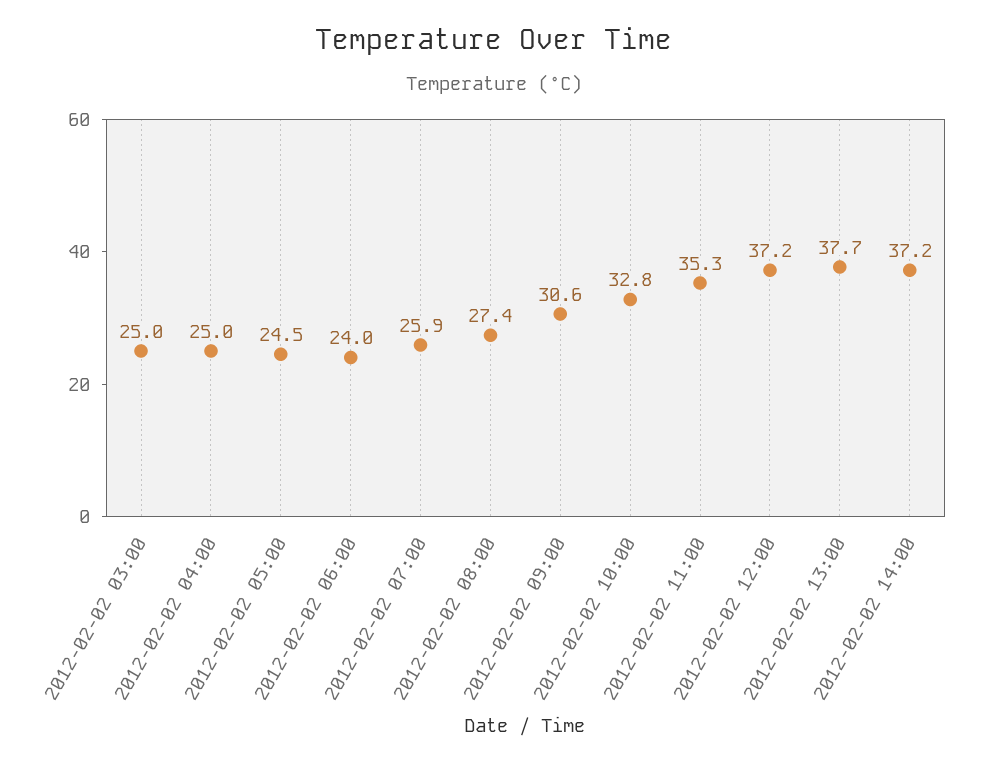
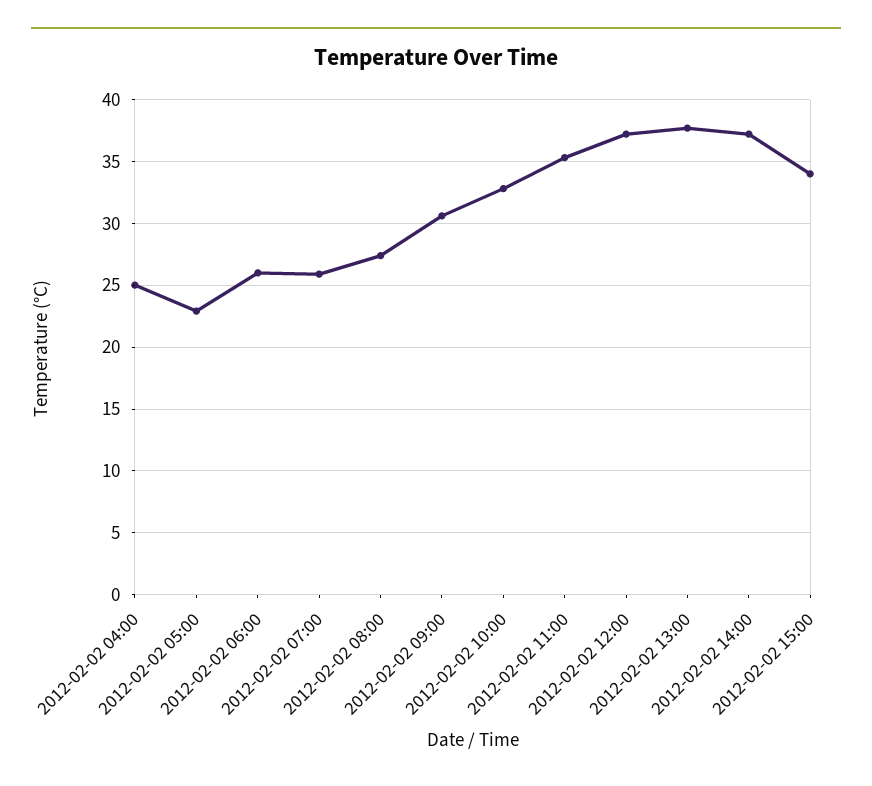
2012-02-02 03:00: 25 -> none
2012-02-02 05:00: 24.5 -> 23
2012-02-02 06:00: 24 -> 26
2012-02-02 15:00: none -> 34

